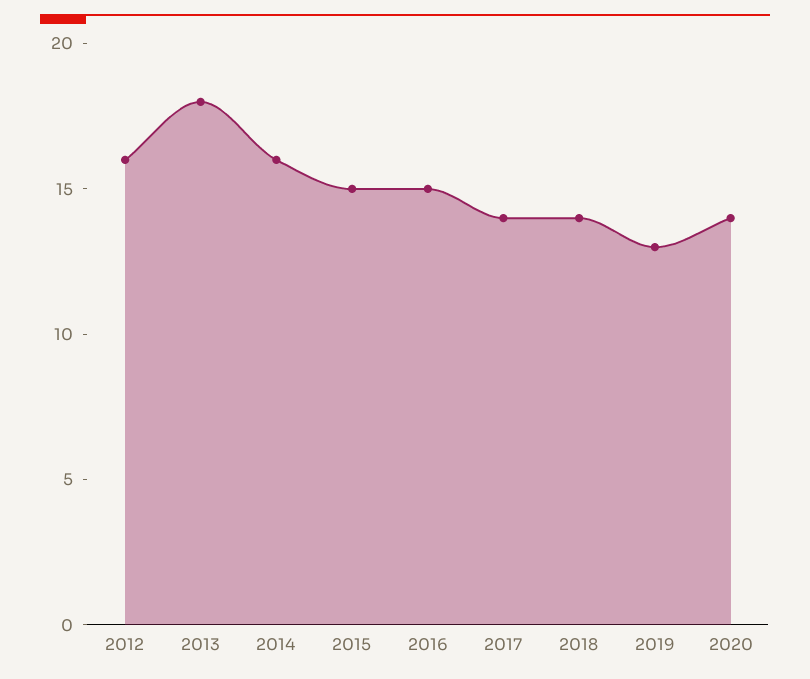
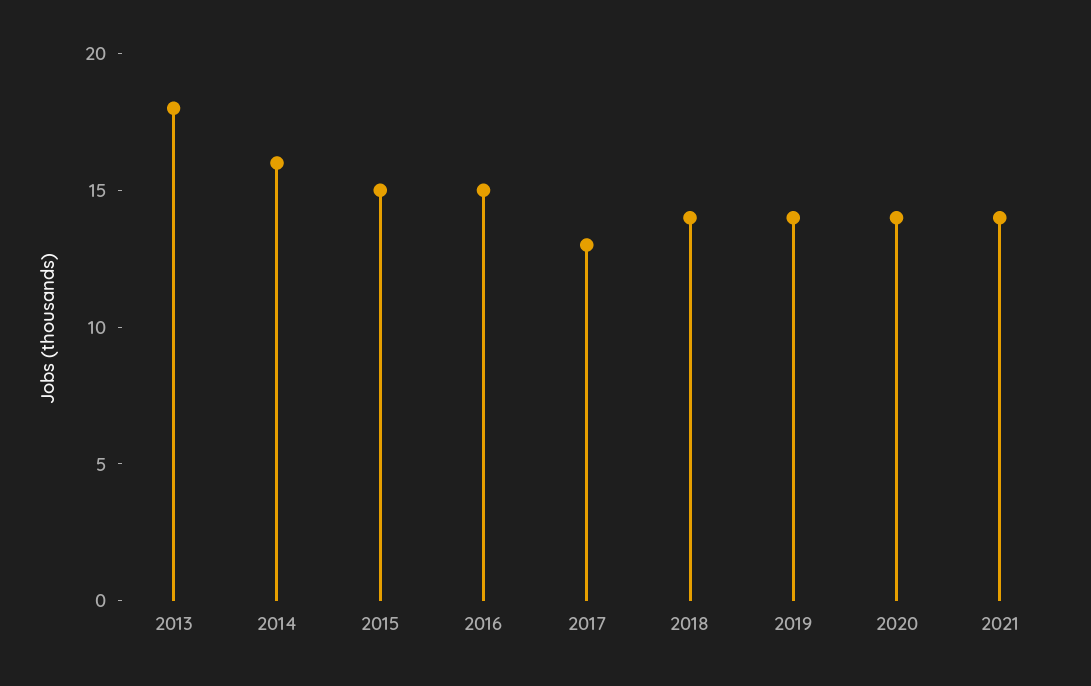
2012: 16 -> none
2017: 14 -> 13
2019: 13 -> 14
2021: none -> 14

